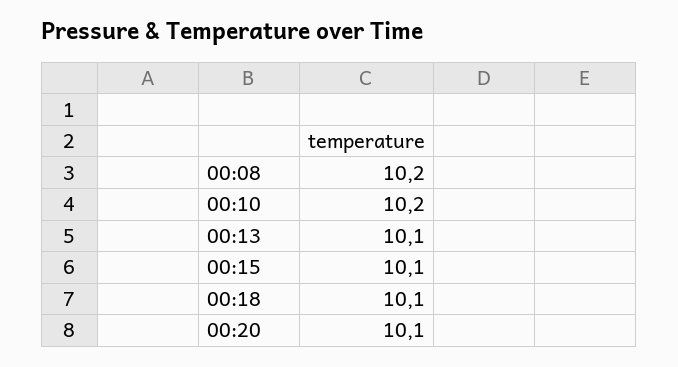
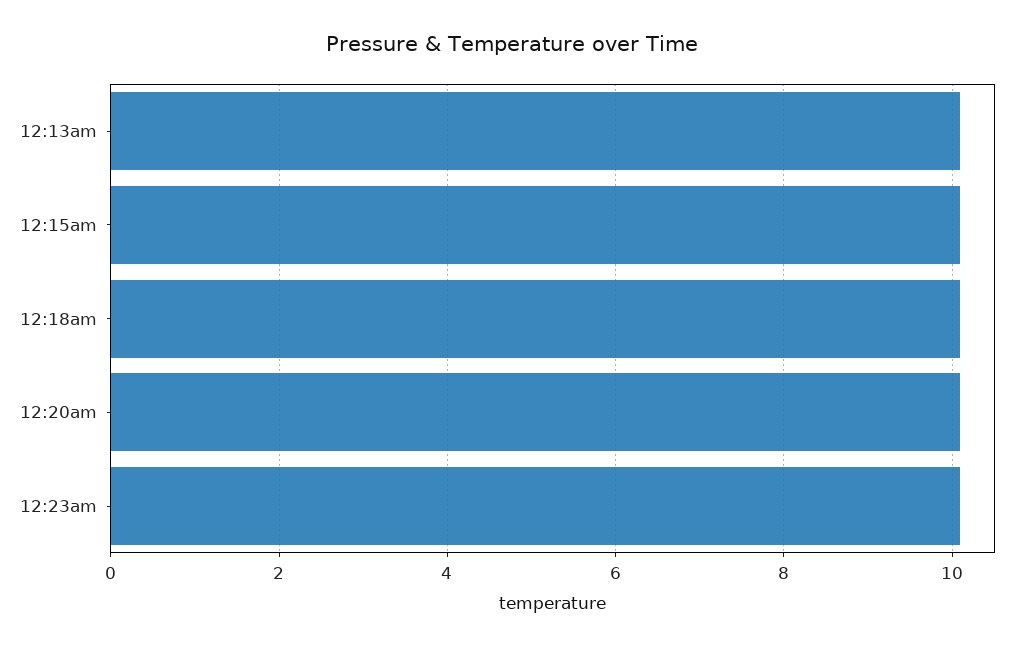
00:08: 10.2 -> none
00:10: 10.2 -> none
12:23am: none -> 10

